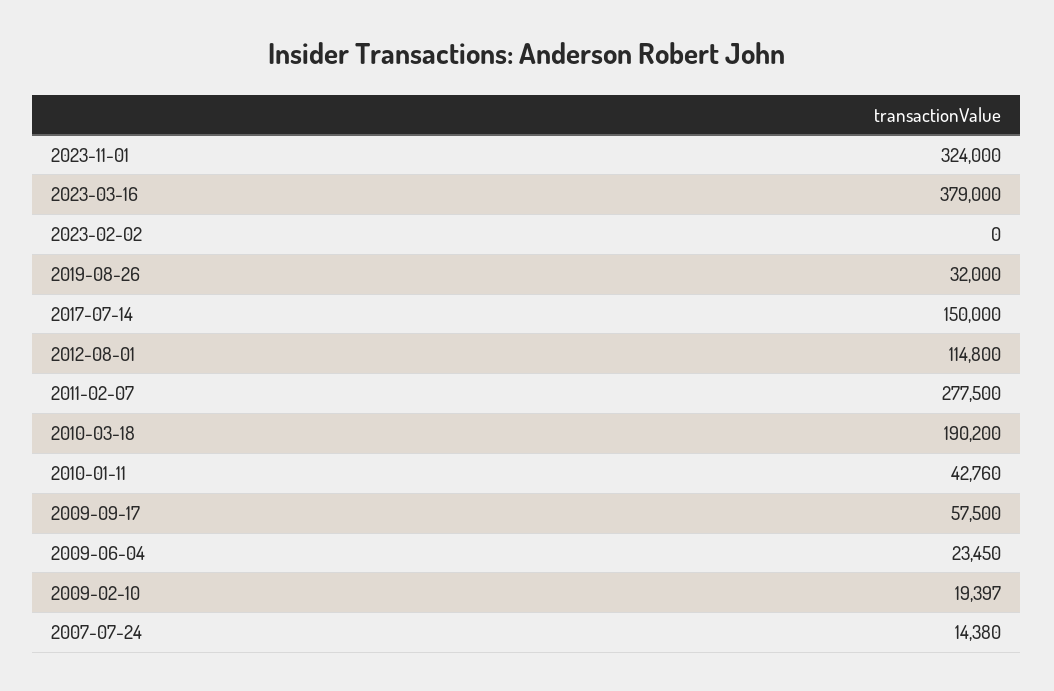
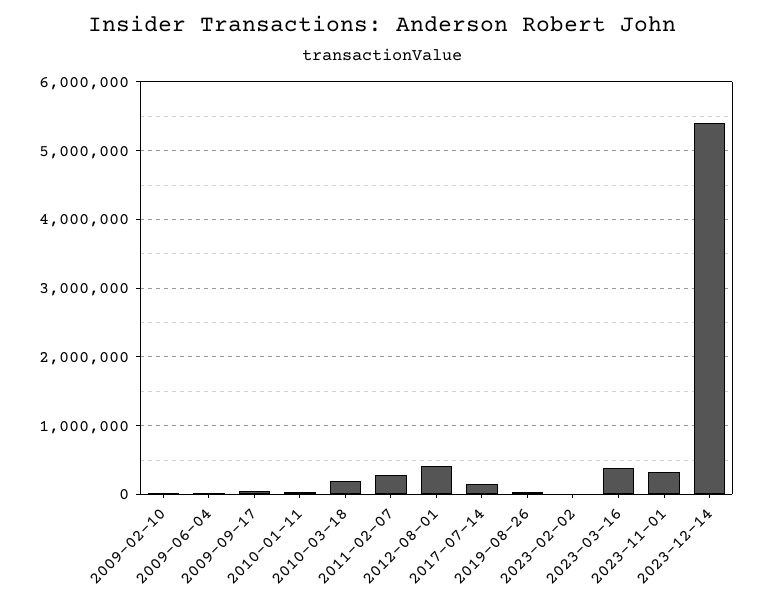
2012-08-01: 114800 -> 400000
2007-07-24: 14380 -> none
2023-12-14: none -> 5400000

